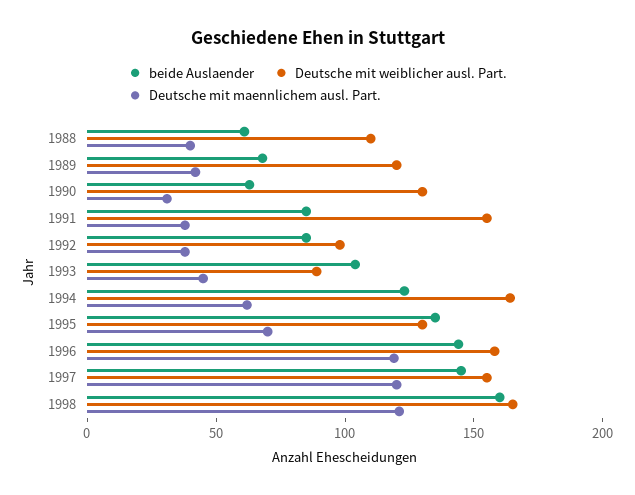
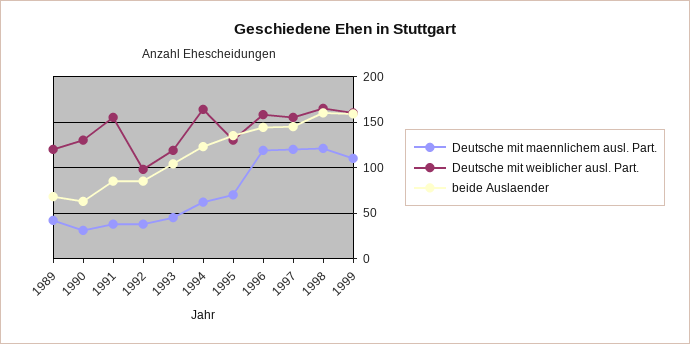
beide Auslaender, 1988: 60 -> none
Deutsche mit weiblicher ausl. Part., 1988: 110 -> none
Deutsche mit maennlichem ausl. Part., 1988: 40 -> none
Deutsche mit weiblicher ausl. Part., 1993: 90 -> 120
Deutsche mit maennlichem ausl. Part., 1999: none -> 110
Deutsche mit weiblicher ausl. Part., 1999: none -> 160
beide Auslaender, 1999: none -> 160

